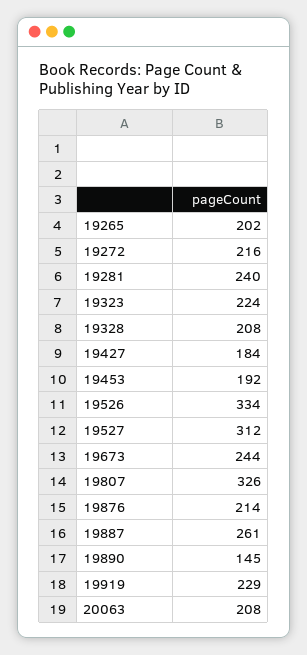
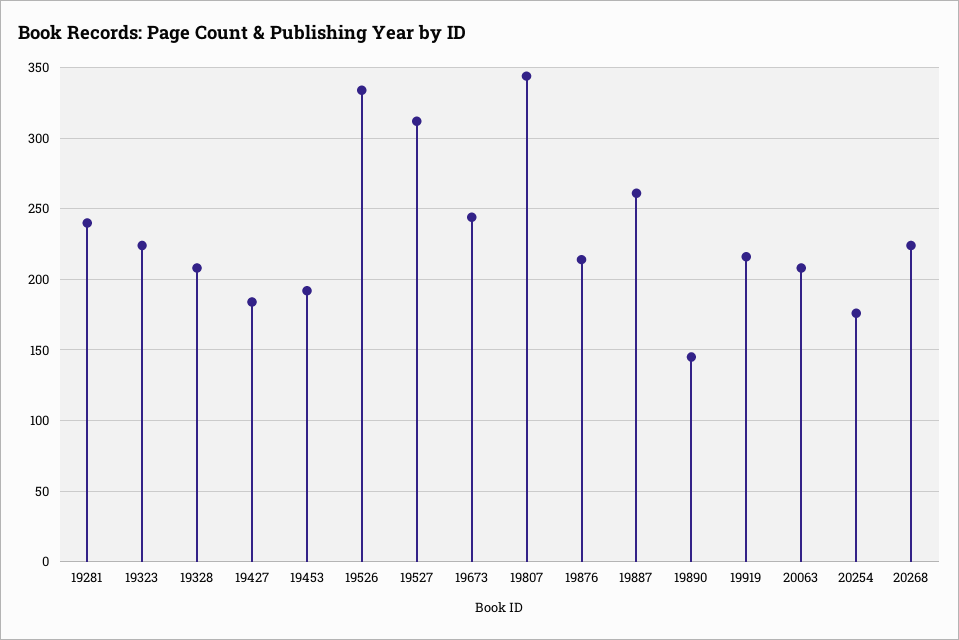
19265: 202 -> none
19272: 216 -> none
19807: 326 -> 345
19919: 229 -> 215
20254: none -> 175
20268: none -> 225

